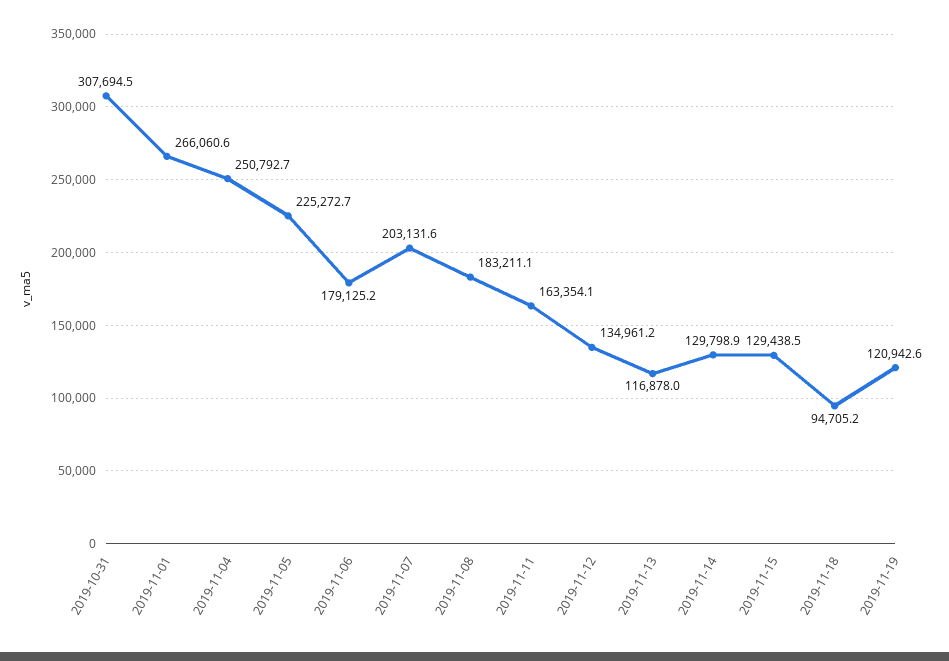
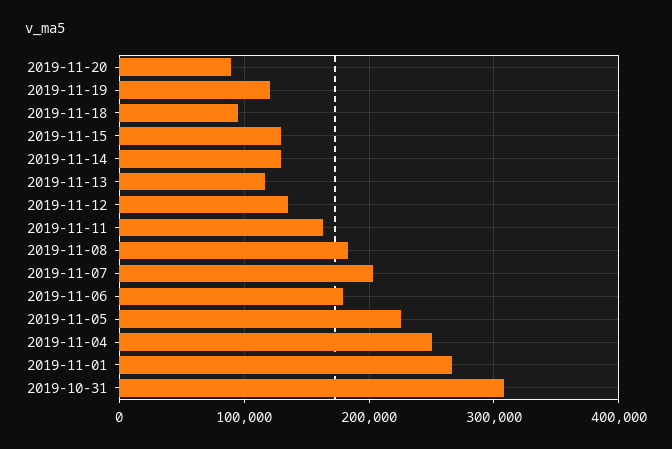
2019-11-20: none -> 90000

